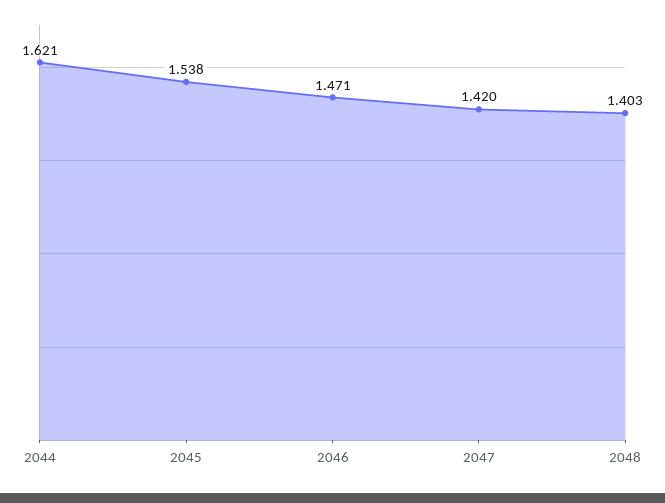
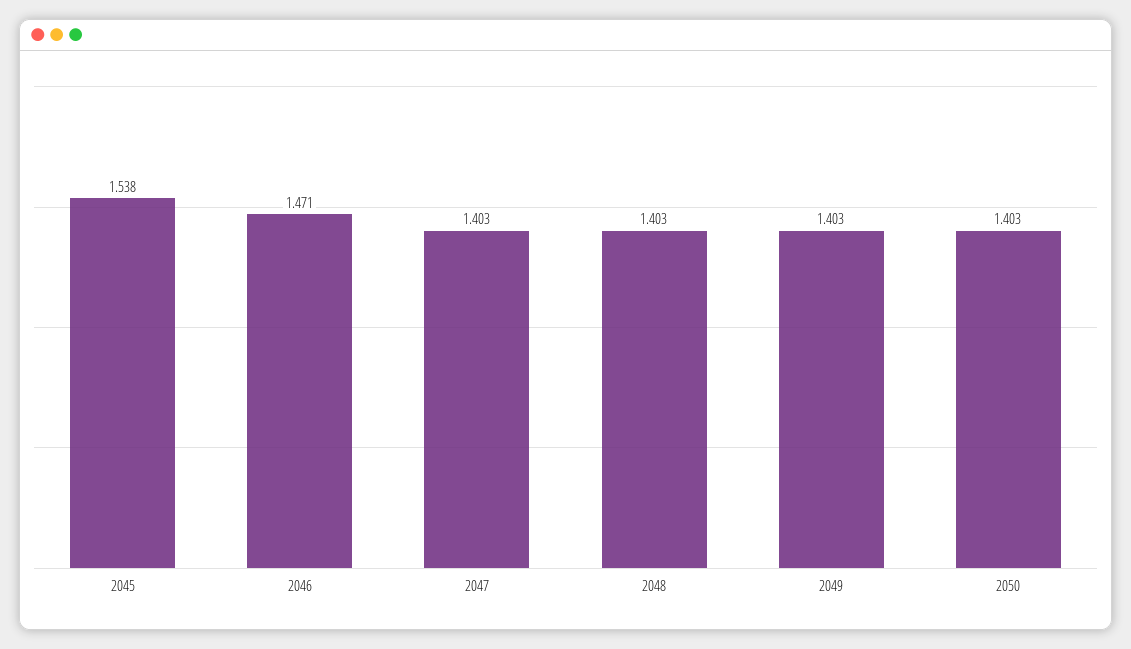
2044: 1.621 -> none
2047: 1.42 -> 1.403
2049: none -> 1.403
2050: none -> 1.403

